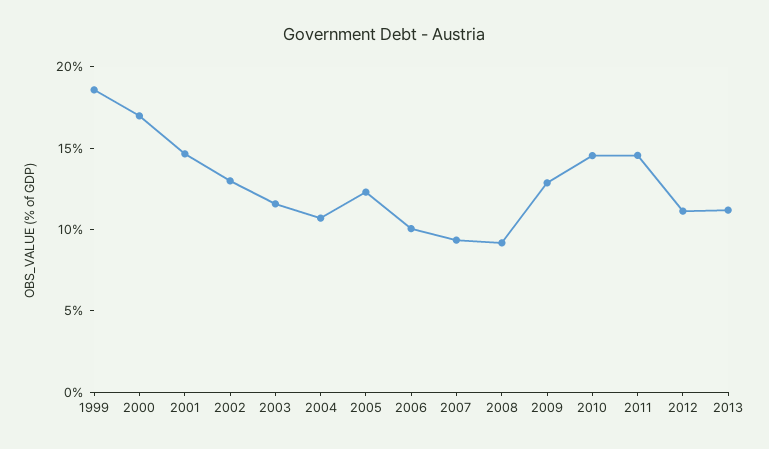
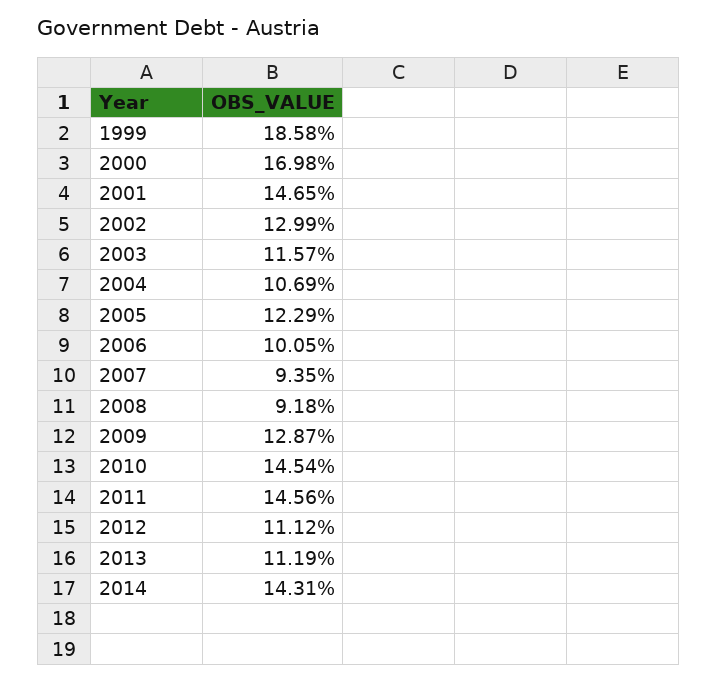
2014: none -> 14.31

